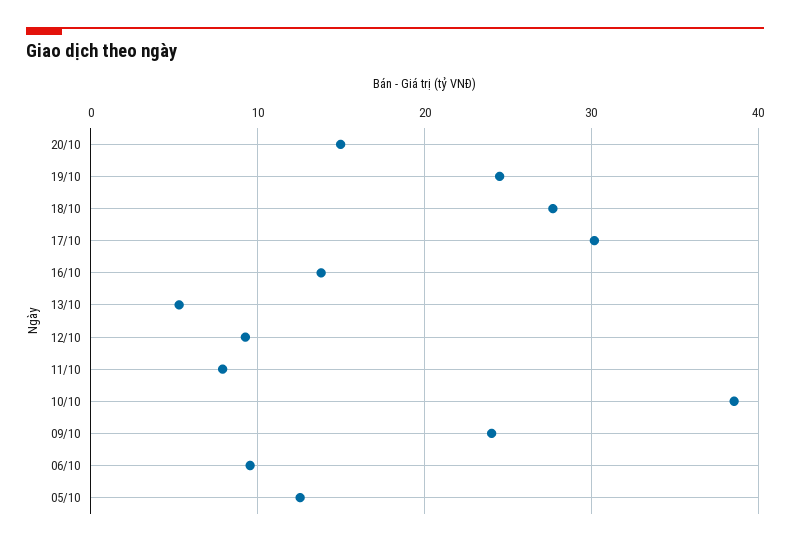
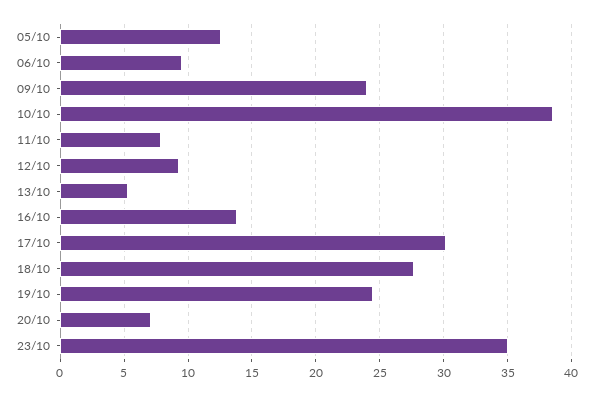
20/10: 15 -> 7
23/10: none -> 35

